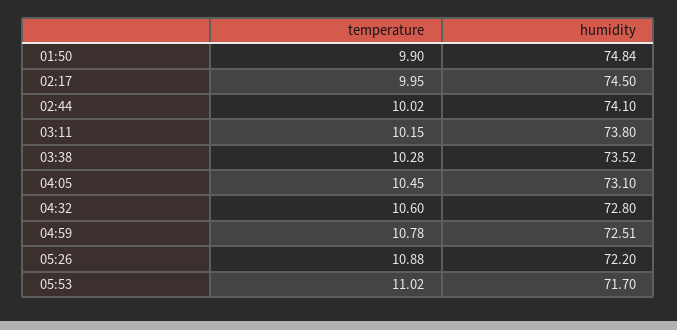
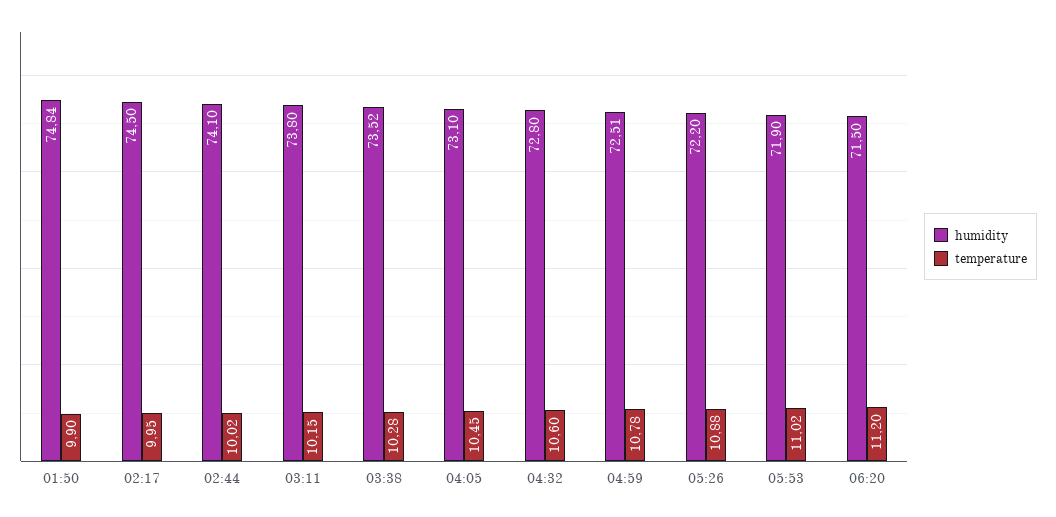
humidity, 05:53: 71.7 -> 71.9
humidity, 06:20: none -> 71.5
temperature, 06:20: none -> 11.2

